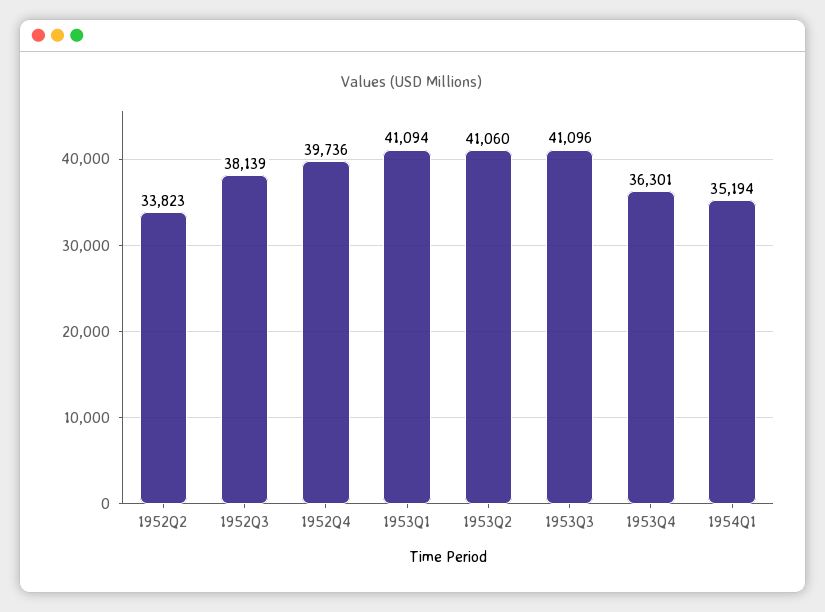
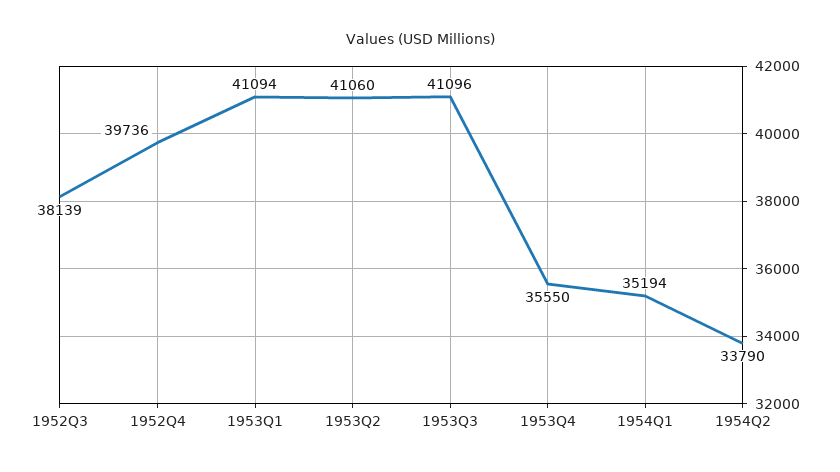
1952Q2: 33823 -> none
1953Q4: 36301 -> 35550
1954Q2: none -> 33790

